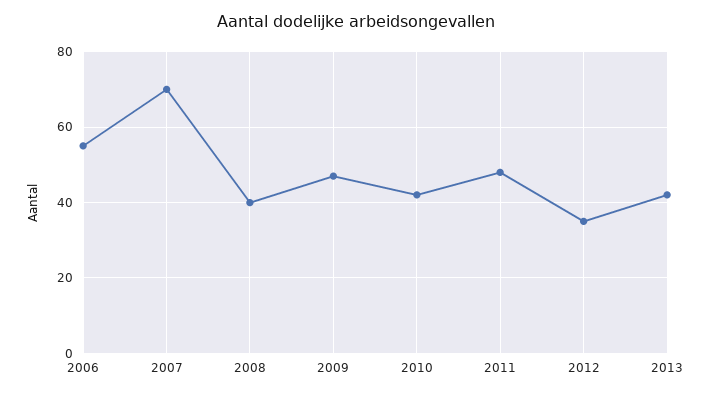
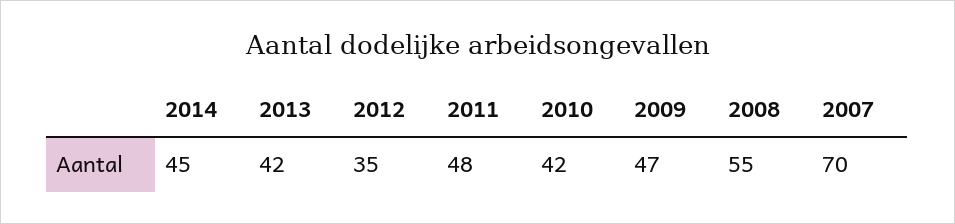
2006: 55 -> none
2008: 40 -> 55
2014: none -> 45

